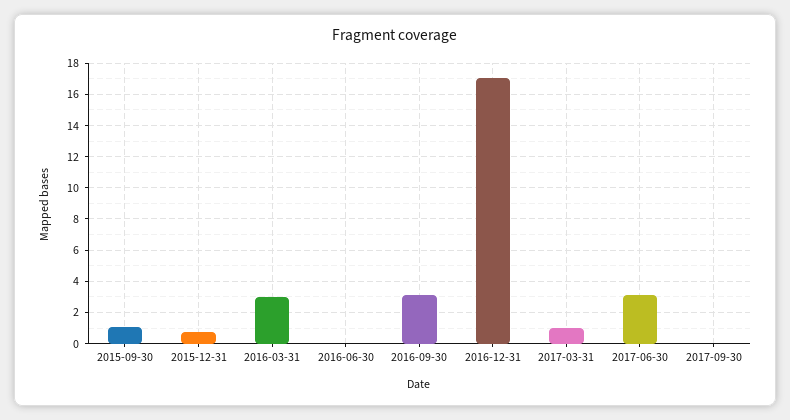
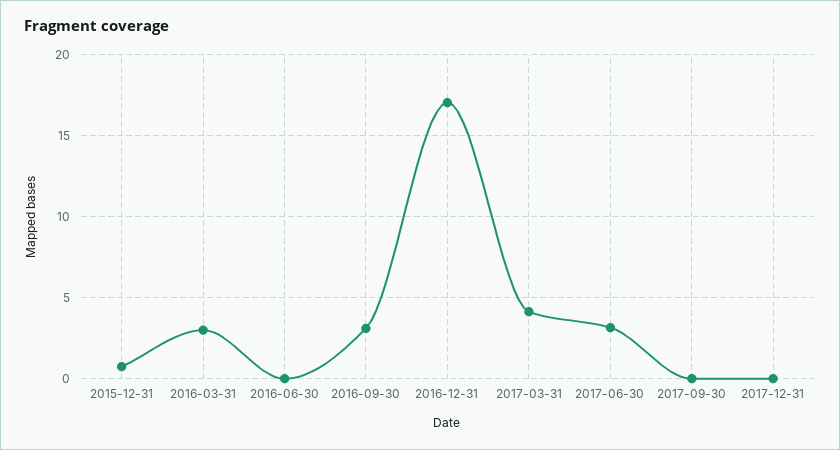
2015-09-30: 1 -> none
2017-03-31: 1 -> 4
2017-12-31: none -> 0

